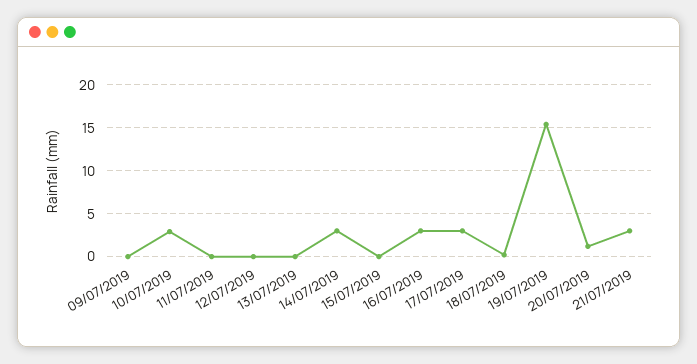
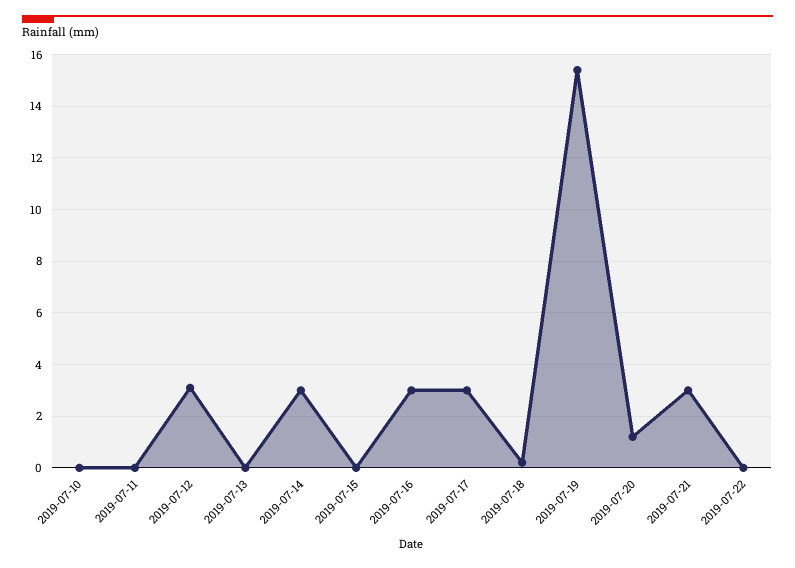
09/07/2019: 0 -> none
10/07/2019: 3 -> 0
12/07/2019: 0 -> 3
2019-07-22: none -> 0

